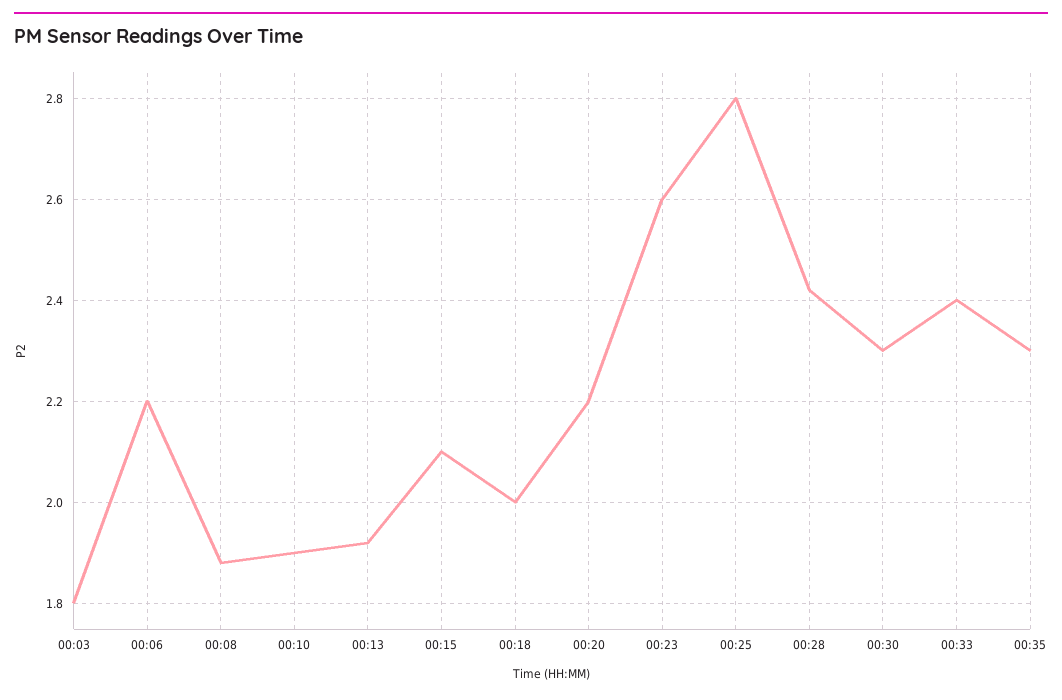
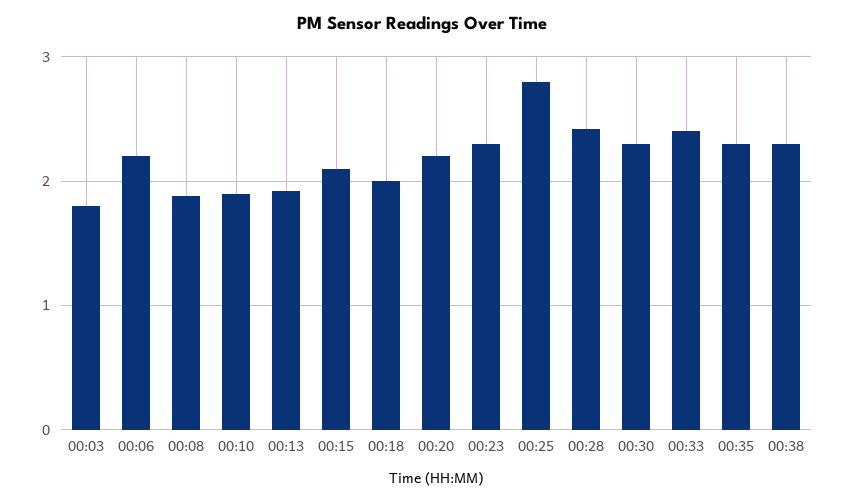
00:23: 2.6 -> 2.3
00:38: none -> 2.3

